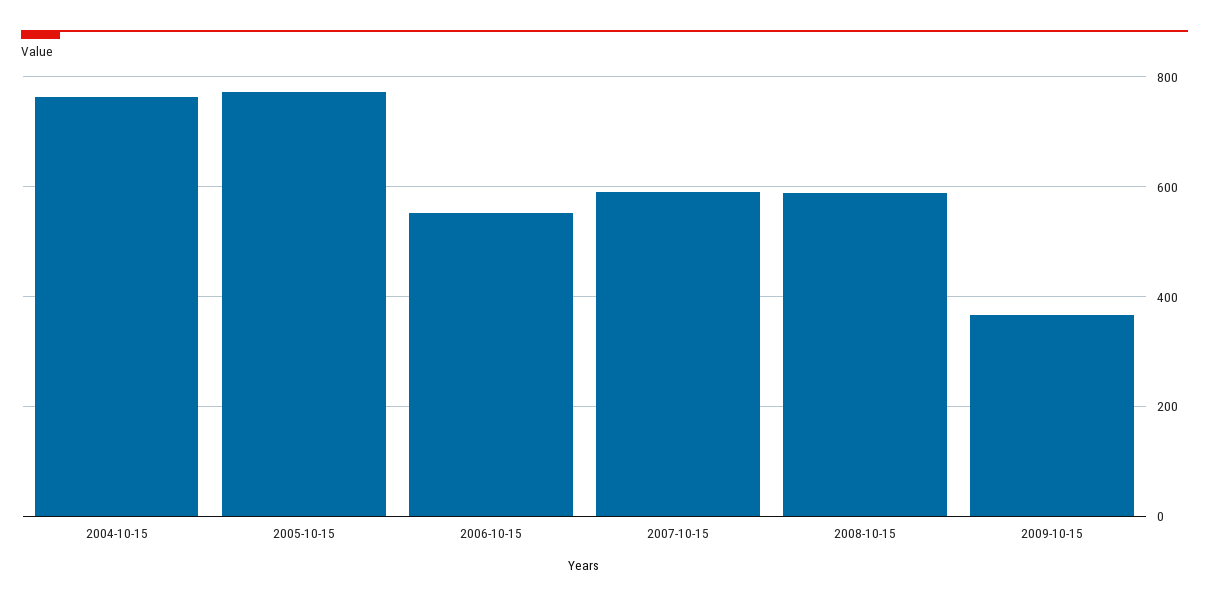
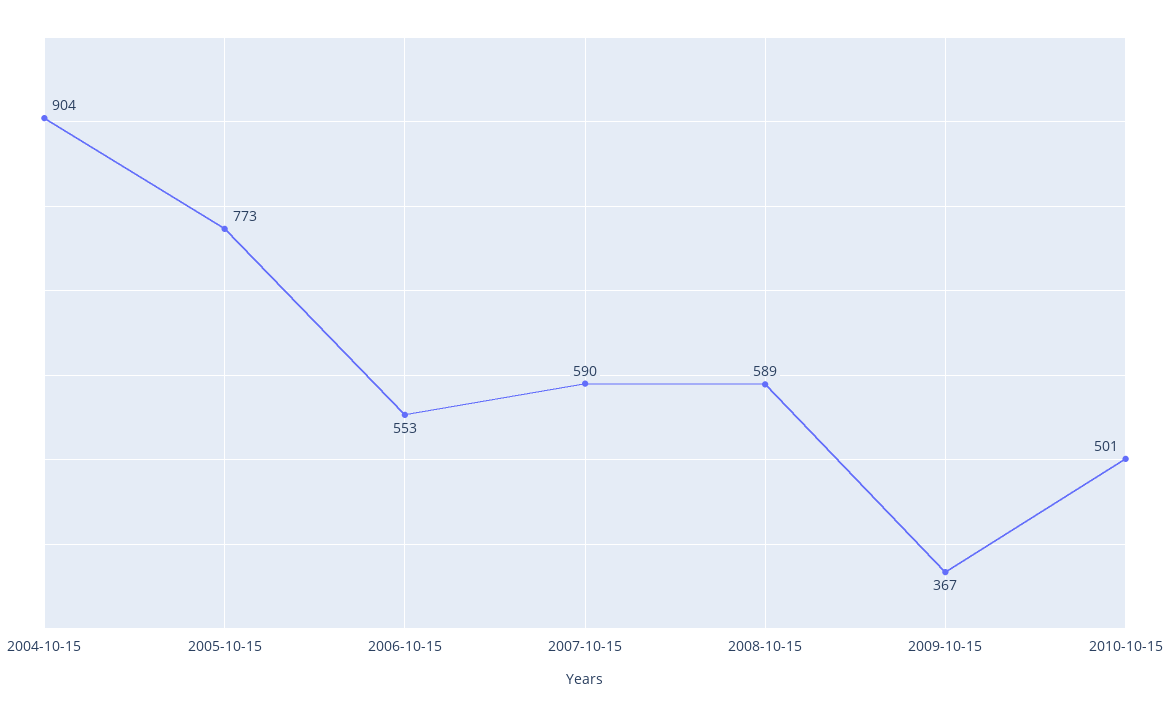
2004-10-15: 760 -> 904
2010-10-15: none -> 501

